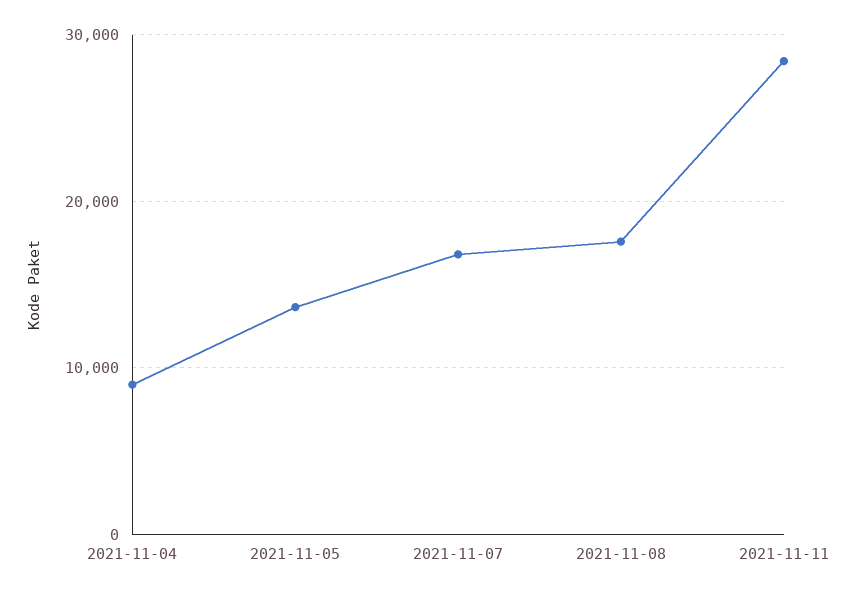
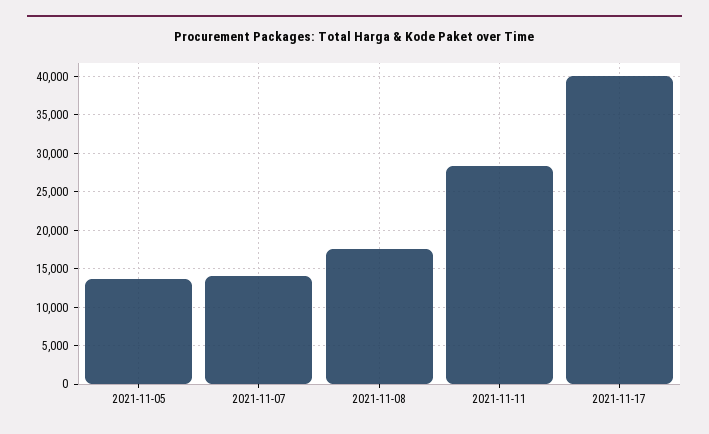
2021-11-04: 9000 -> none
2021-11-07: 17000 -> 14000
2021-11-17: none -> 40000

